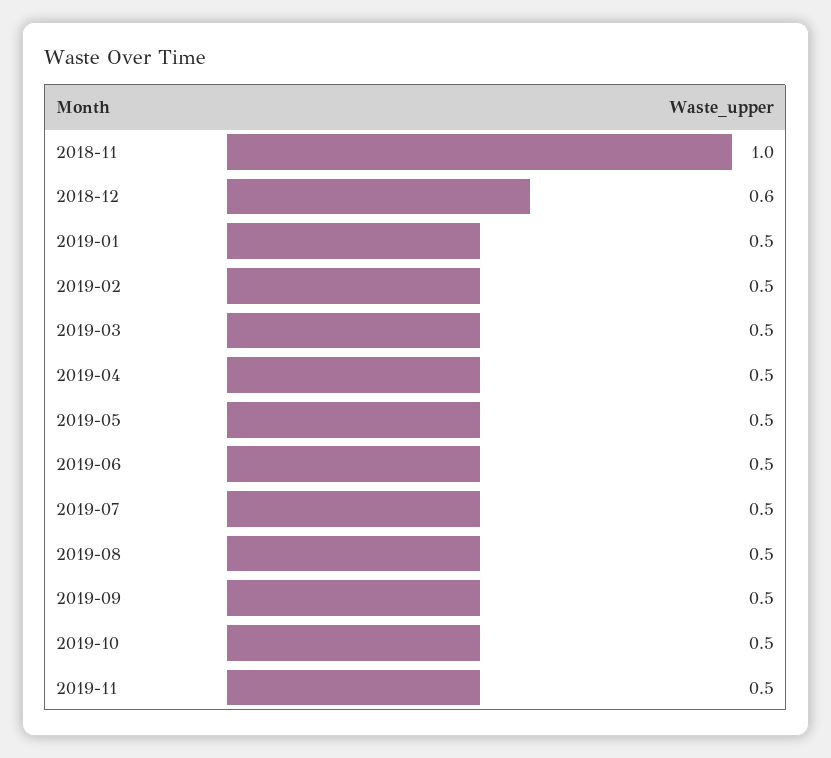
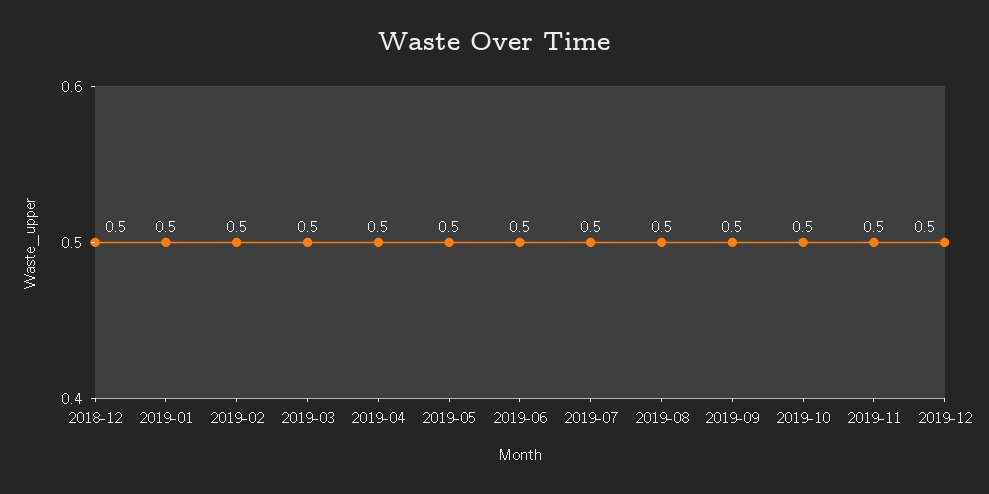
2018-11: 1 -> none
2018-12: 0.6 -> 0.5
2019-12: none -> 0.5

